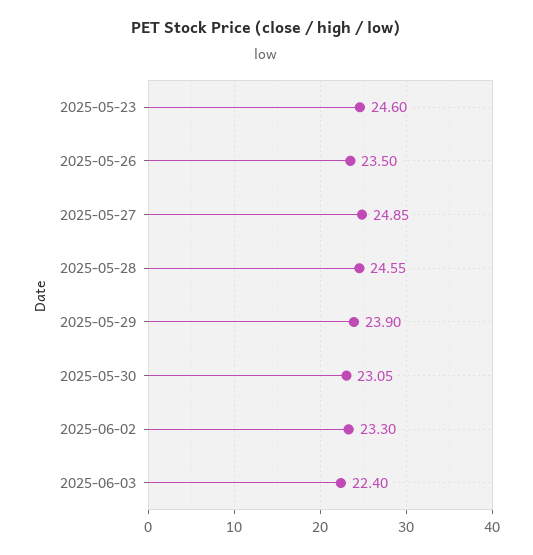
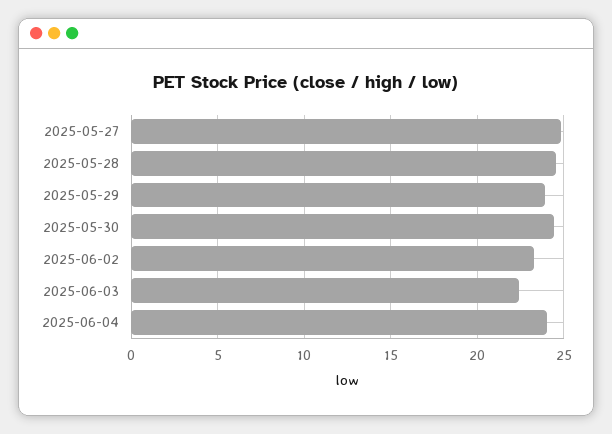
2025-05-23: 24.6 -> none
2025-05-26: 23.5 -> none
2025-05-30: 23.05 -> 24.5
2025-06-04: none -> 24

